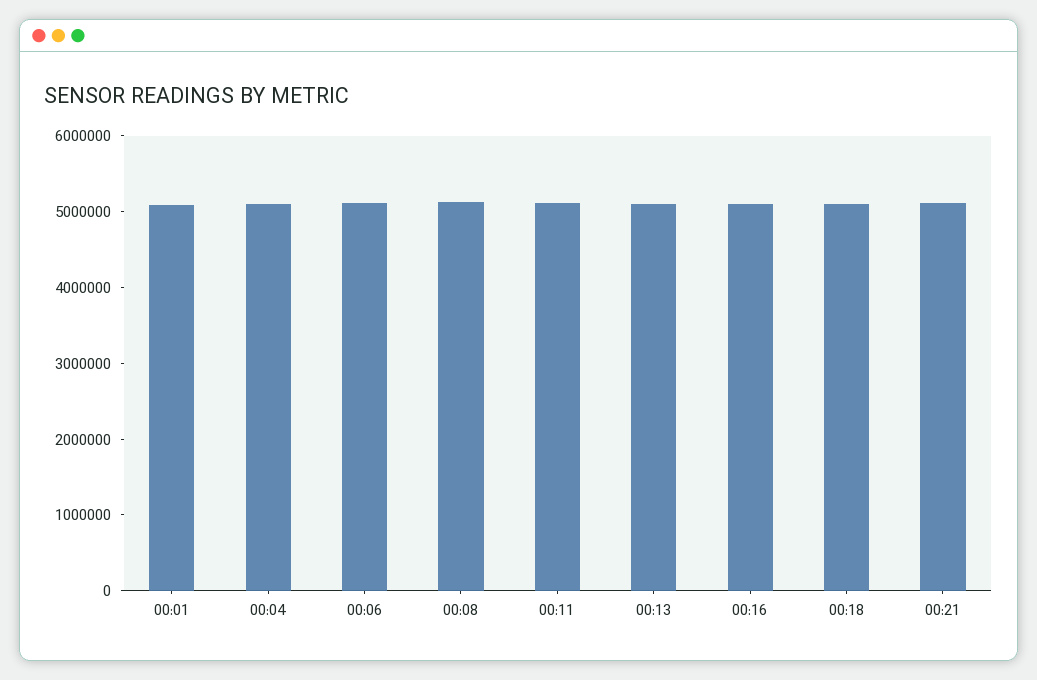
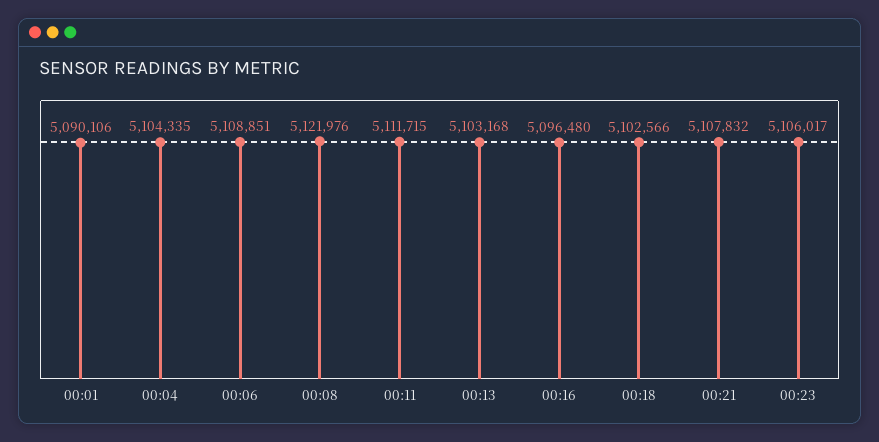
00:23: none -> 5106017

